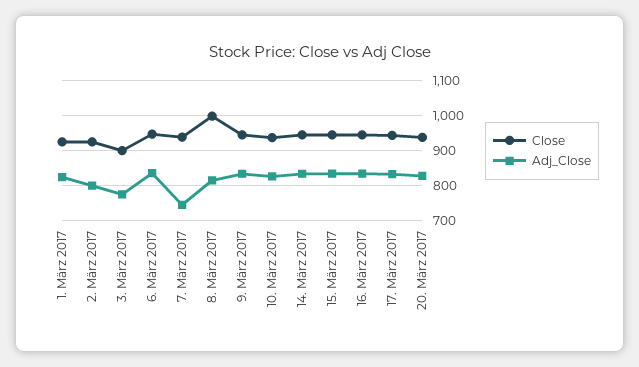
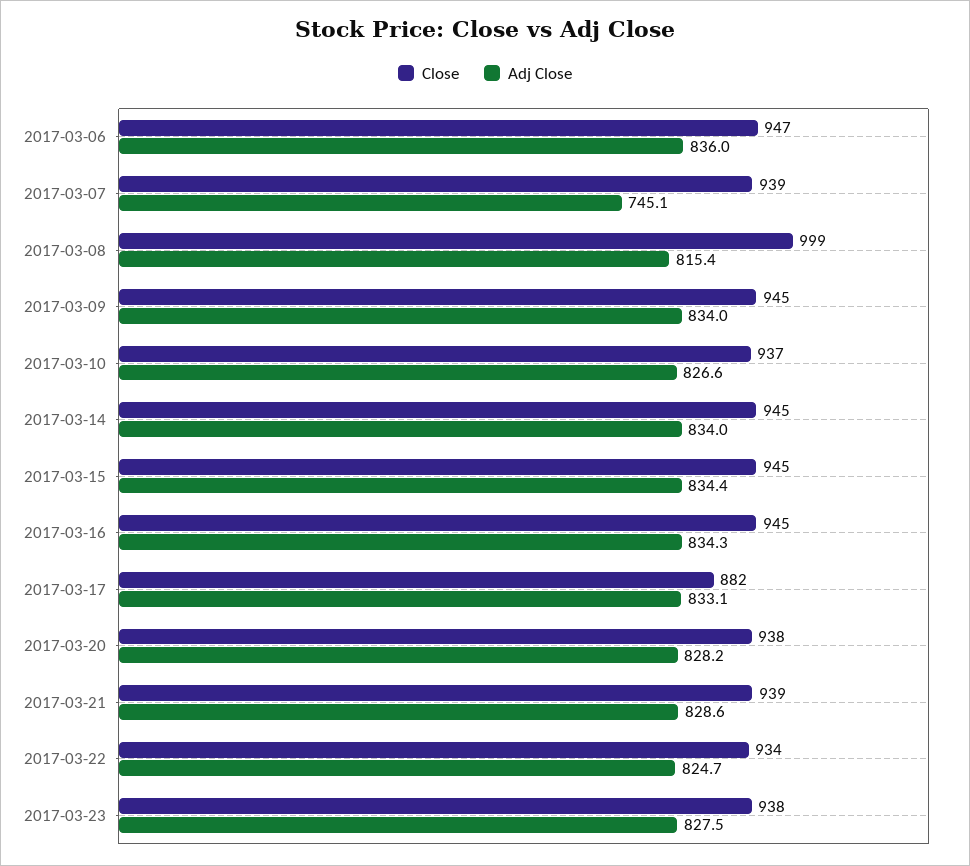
Close, 1. März 2017: 920 -> none
Adj_Close, 1. März 2017: 820 -> none
Close, 2. März 2017: 920 -> none
Adj_Close, 2. März 2017: 800 -> none
Close, 3. März 2017: 900 -> none
Adj_Close, 3. März 2017: 780 -> none
Close, 17. März 2017: 940 -> 882
Close, 2017-03-21: none -> 939
Adj_Close, 2017-03-21: none -> 828.6
Close, 2017-03-22: none -> 934
Adj_Close, 2017-03-22: none -> 824.7
Close, 2017-03-23: none -> 938
Adj_Close, 2017-03-23: none -> 827.5

